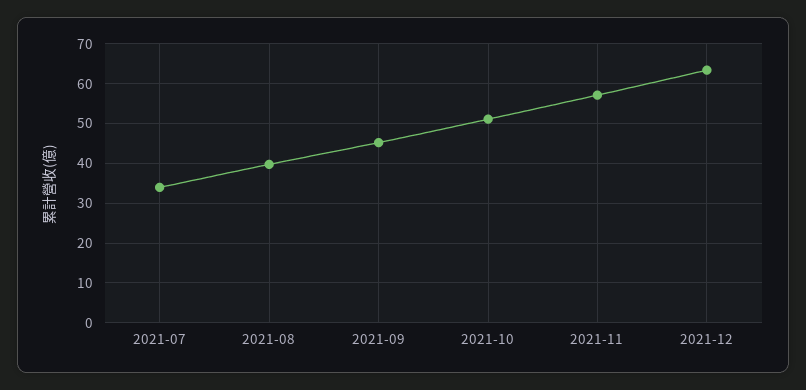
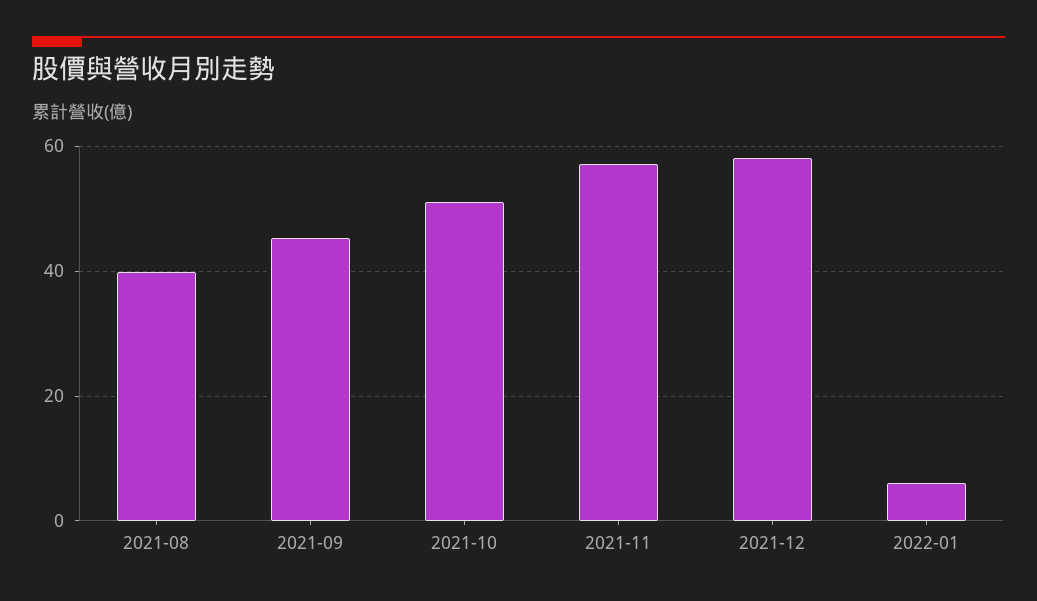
2021-07: 34 -> none
2021-12: 64 -> 58
2022-01: none -> 6

